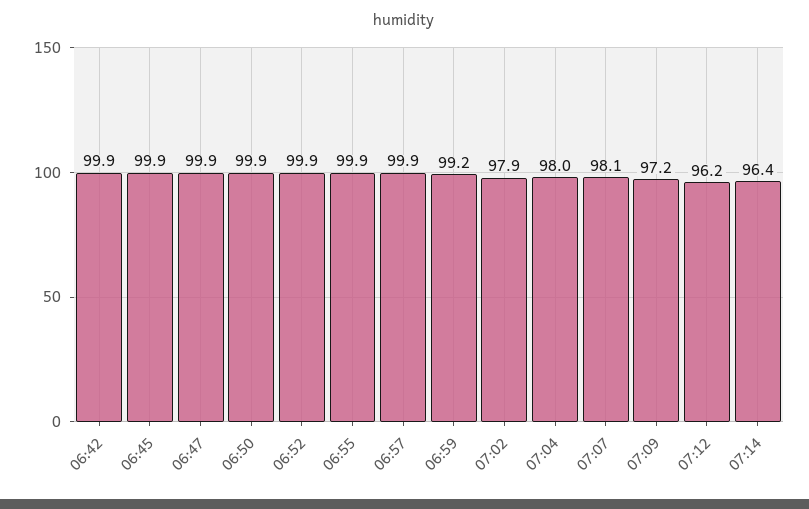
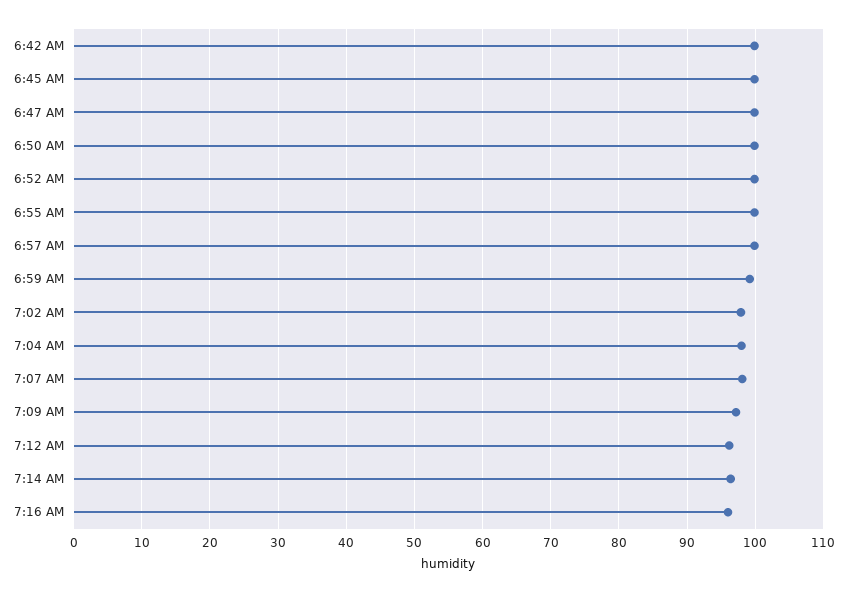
7:16 AM: none -> 96

